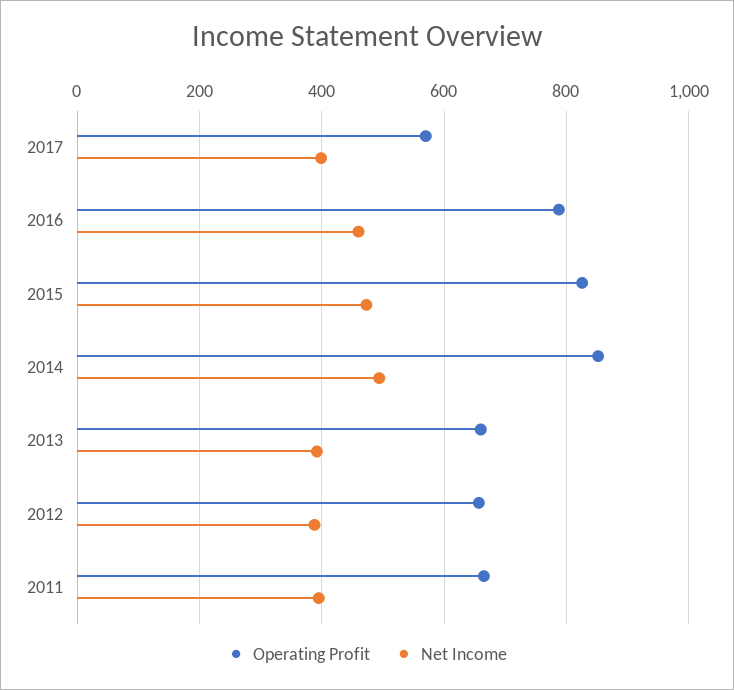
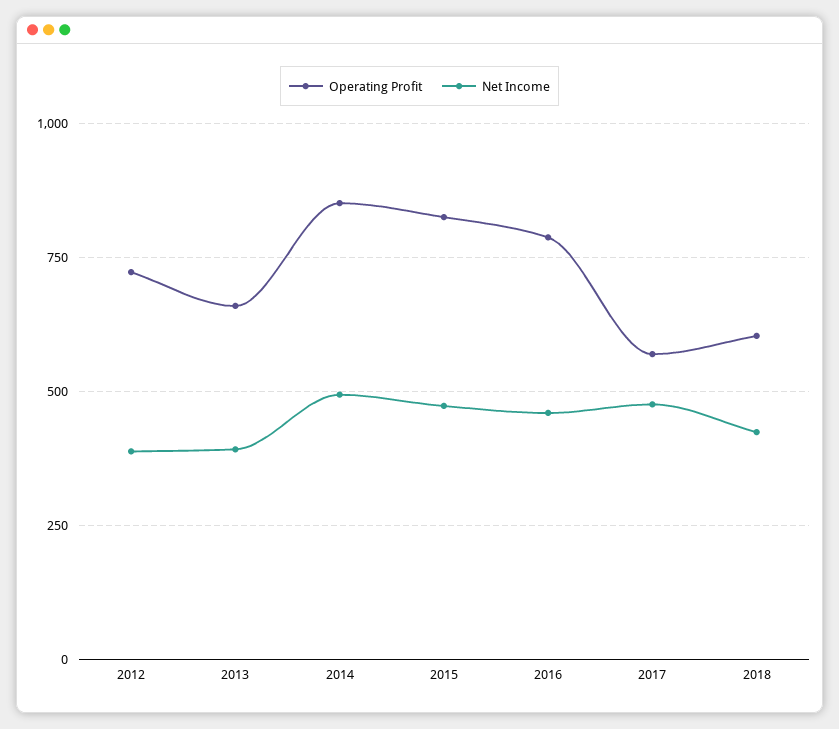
Net Income, 2017: 400 -> 475
Operating Profit, 2012: 660 -> 725
Operating Profit, 2011: 660 -> none
Net Income, 2011: 400 -> none
Operating Profit, 2018: none -> 600
Net Income, 2018: none -> 425

